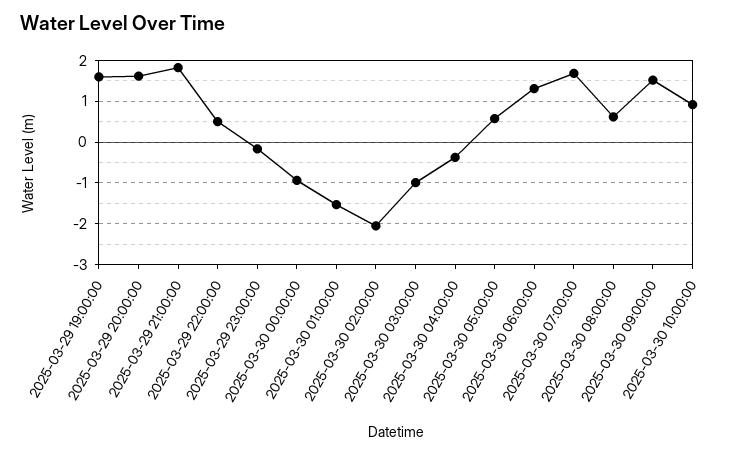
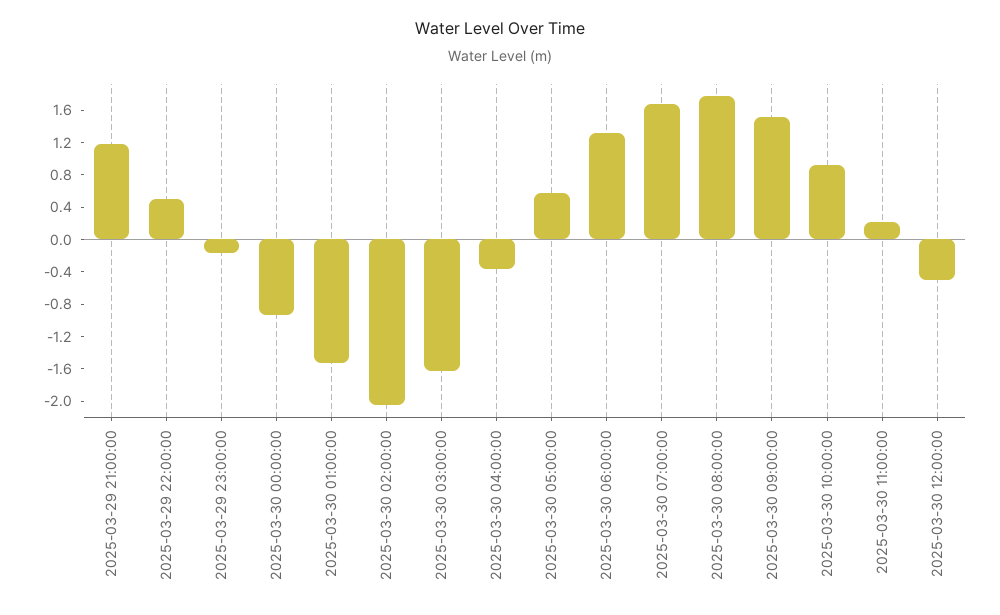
2025-03-29 19:00:00: 1.6 -> none
2025-03-29 20:00:00: 1.6 -> none
2025-03-29 21:00:00: 1.8 -> 1.2
2025-03-30 03:00:00: -1 -> -1.6
2025-03-30 08:00:00: 0.6 -> 1.8
2025-03-30 11:00:00: none -> 0.2
2025-03-30 12:00:00: none -> -0.5

